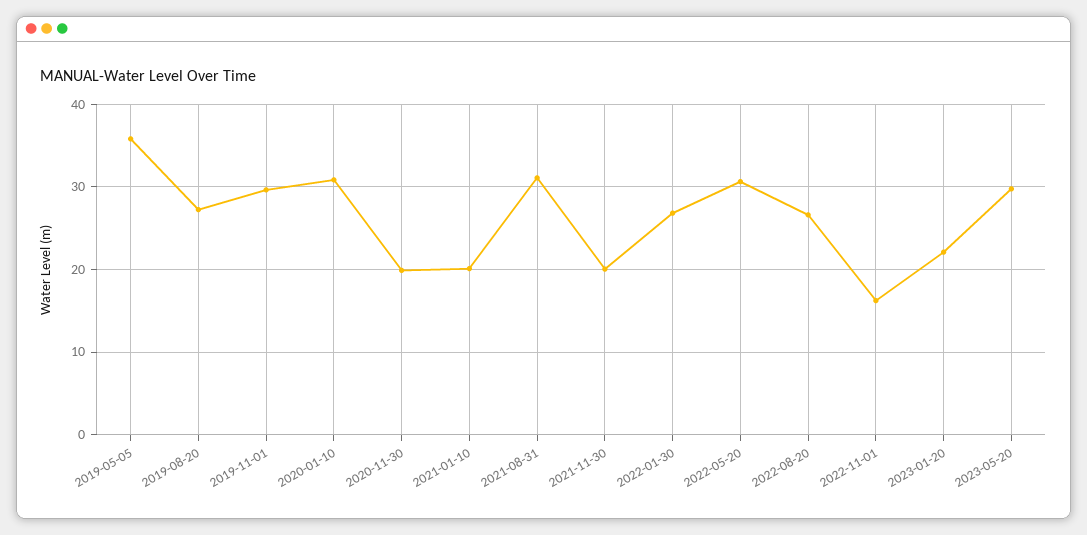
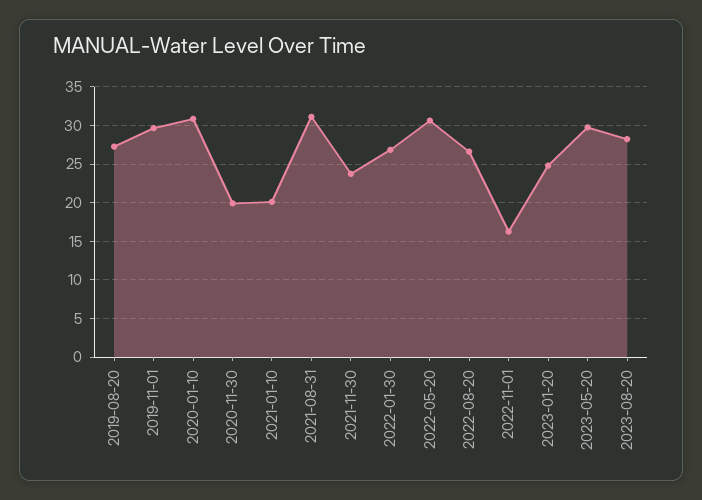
2019-05-05: 36 -> none
2021-11-30: 20 -> 24
2023-01-20: 22 -> 25
2023-08-20: none -> 28

